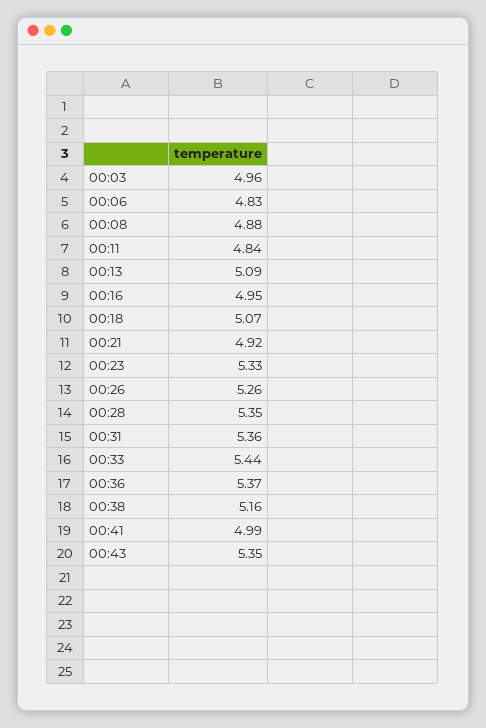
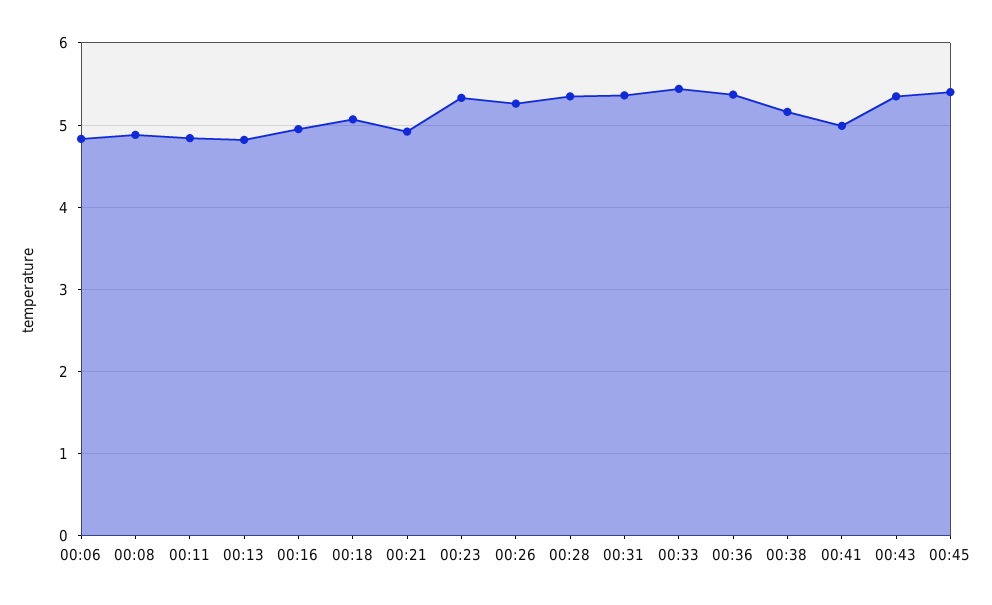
00:03: 4.96 -> none
00:13: 5.09 -> 4.8
00:45: none -> 5.4

